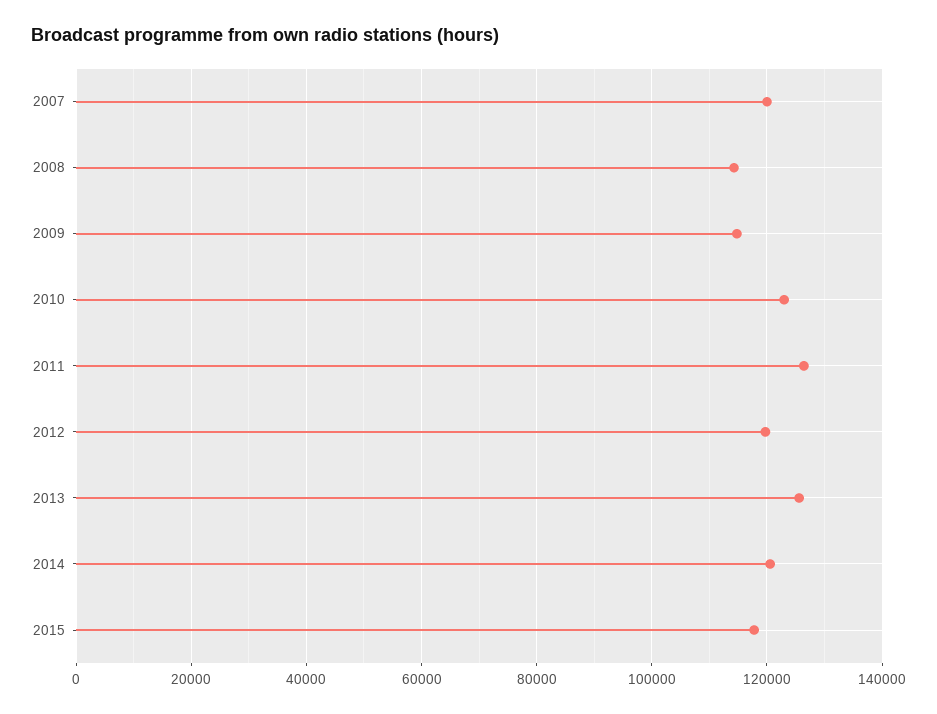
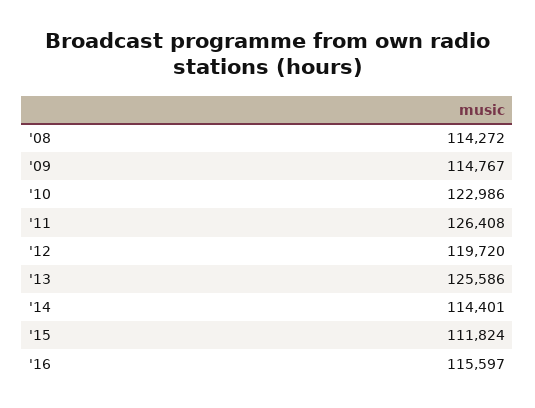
2007: 120000 -> none
2014: 120000 -> 114401
2015: 118000 -> 111824
'16: none -> 115597

